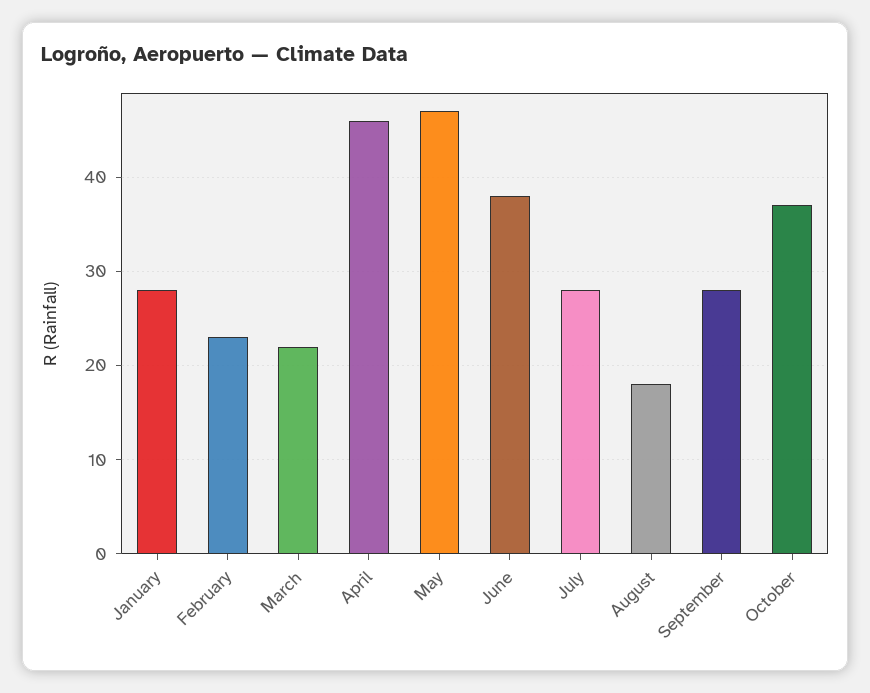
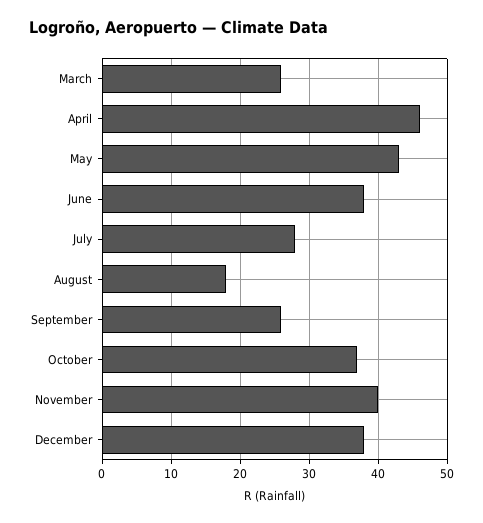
January: 28 -> none
February: 23 -> none
March: 22 -> 26
May: 47 -> 43
September: 28 -> 26
November: none -> 40
December: none -> 38

